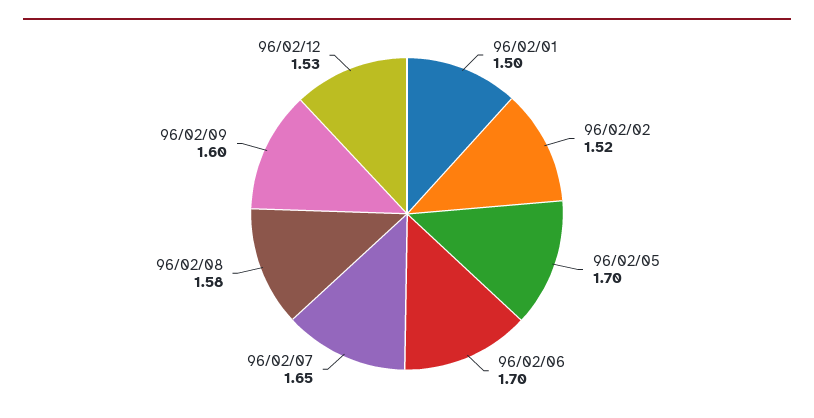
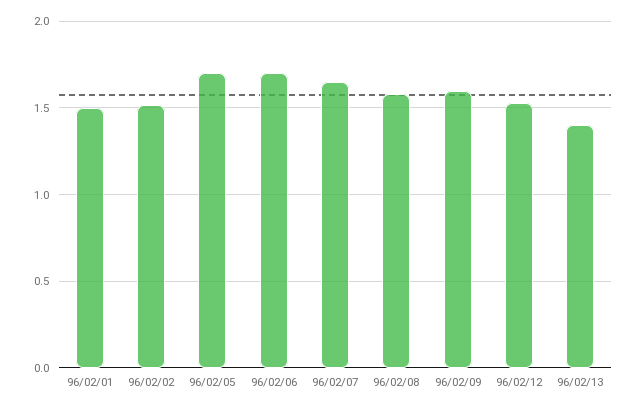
96/02/13: none -> 1.4

